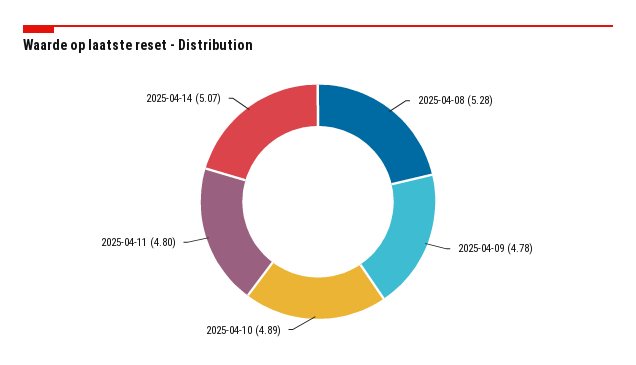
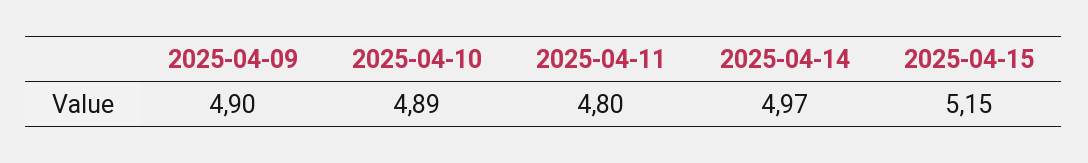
2025-04-08: 5.28 -> none
2025-04-09: 4.78 -> 4.9
2025-04-14: 5.07 -> 4.97
2025-04-15: none -> 5.15

